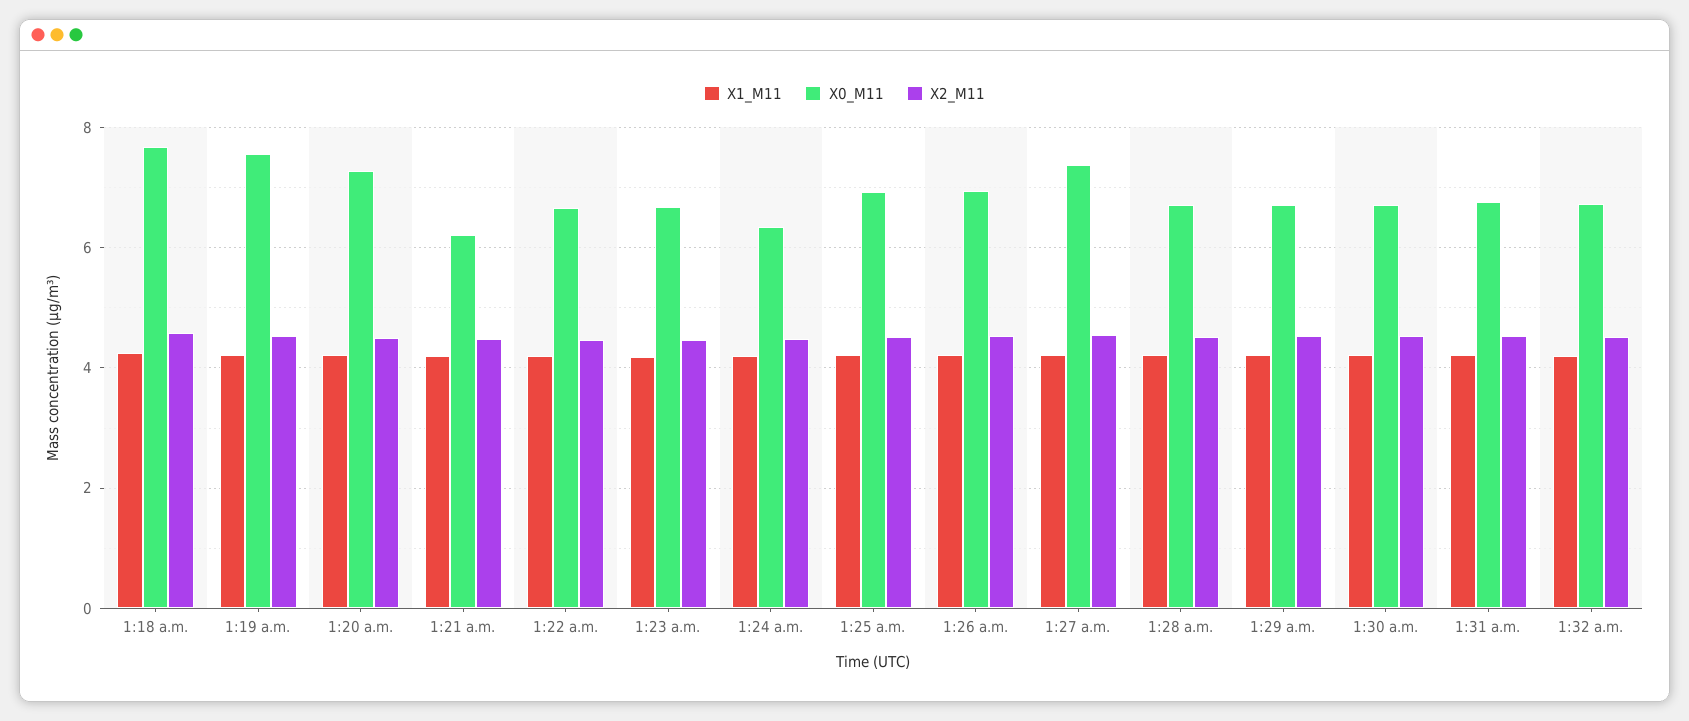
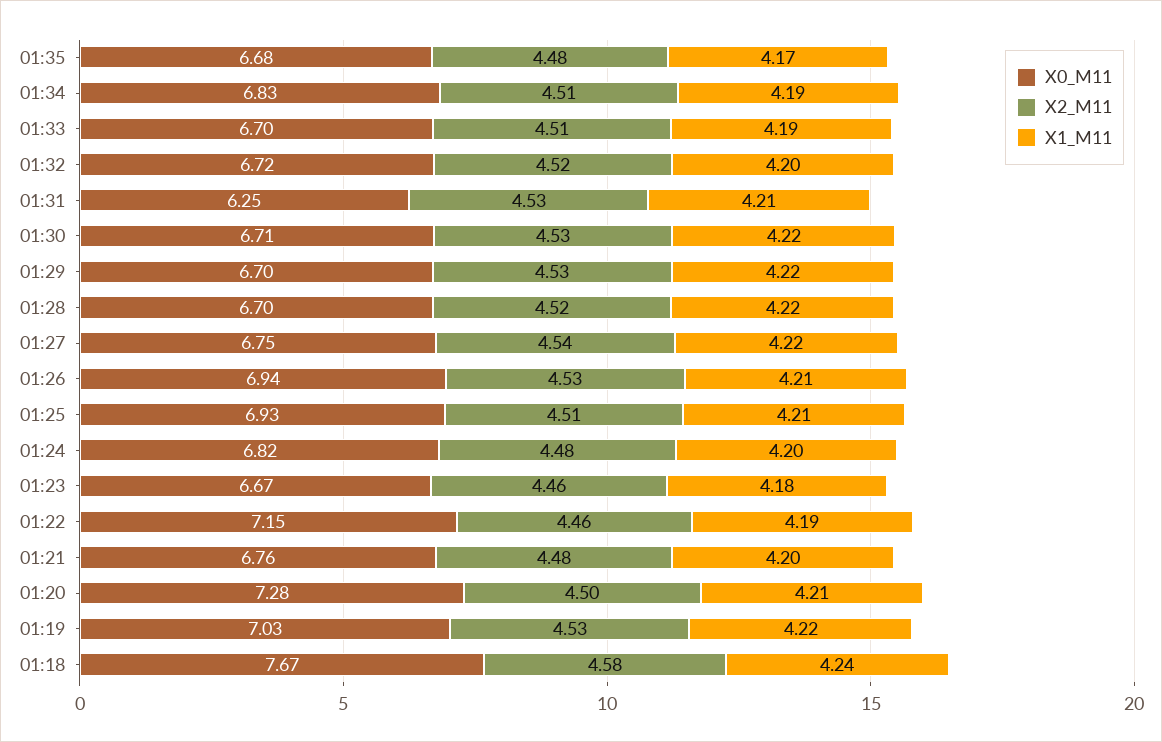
X0_M11, 1:19 a.m.: 7.6 -> 7.03
X0_M11, 1:21 a.m.: 6.2 -> 6.76
X0_M11, 1:22 a.m.: 6.6 -> 7.15
X0_M11, 1:24 a.m.: 6.4 -> 6.82
X0_M11, 1:27 a.m.: 7.4 -> 6.75
X0_M11, 1:31 a.m.: 6.8 -> 6.25
X0_M11, 01:35: none -> 6.68
X2_M11, 01:35: none -> 4.48
X1_M11, 01:35: none -> 4.17
X0_M11, 01:34: none -> 6.83
X2_M11, 01:34: none -> 4.51
X1_M11, 01:34: none -> 4.19
X0_M11, 01:33: none -> 6.7
X2_M11, 01:33: none -> 4.51
X1_M11, 01:33: none -> 4.19

